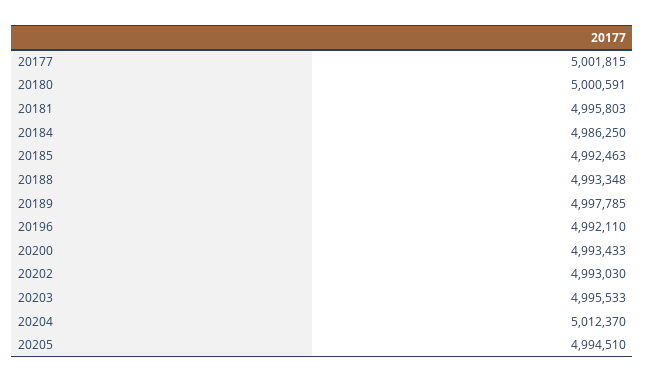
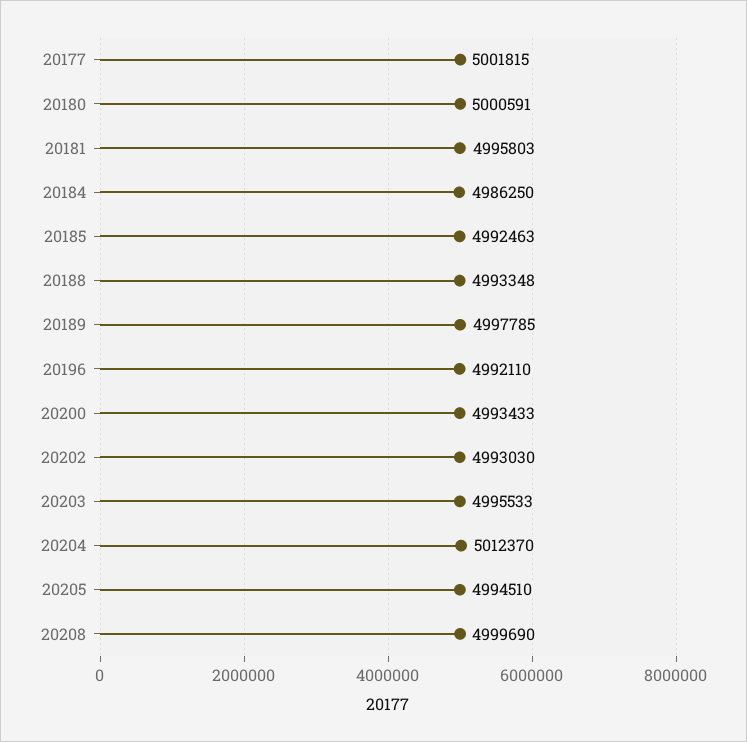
20208: none -> 4999690

